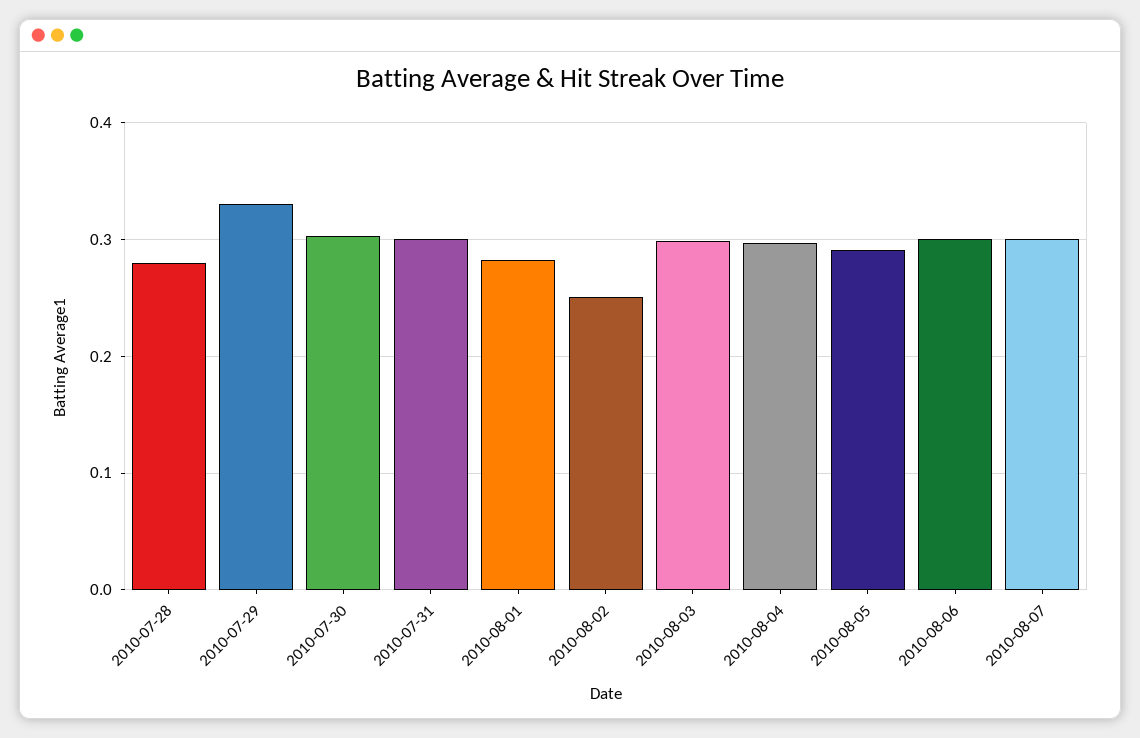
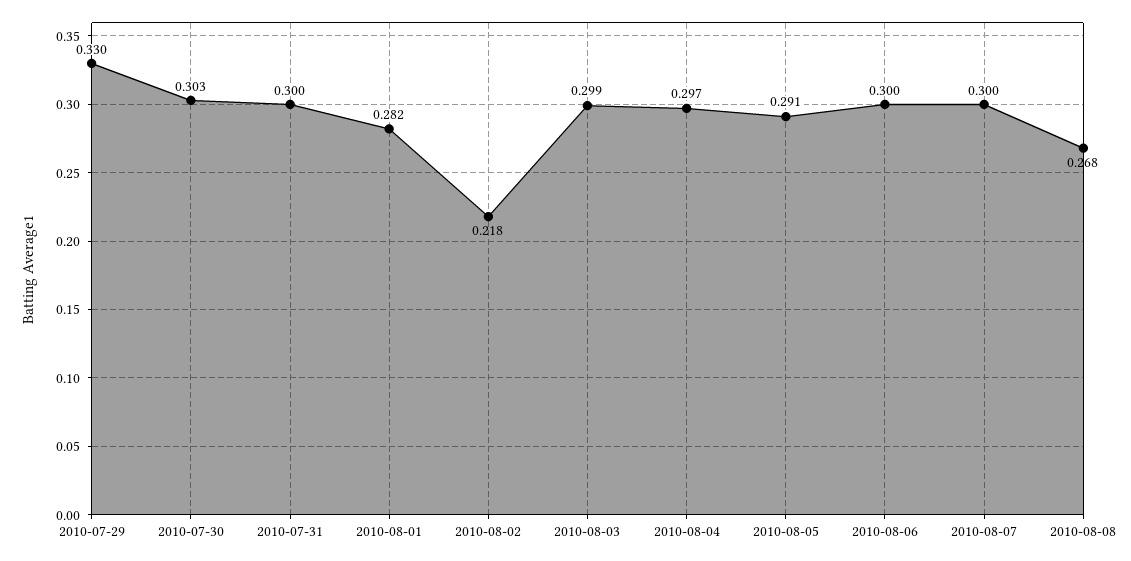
2010-07-28: 0.28 -> none
2010-08-02: 0.25 -> 0.218
2010-08-08: none -> 0.268

